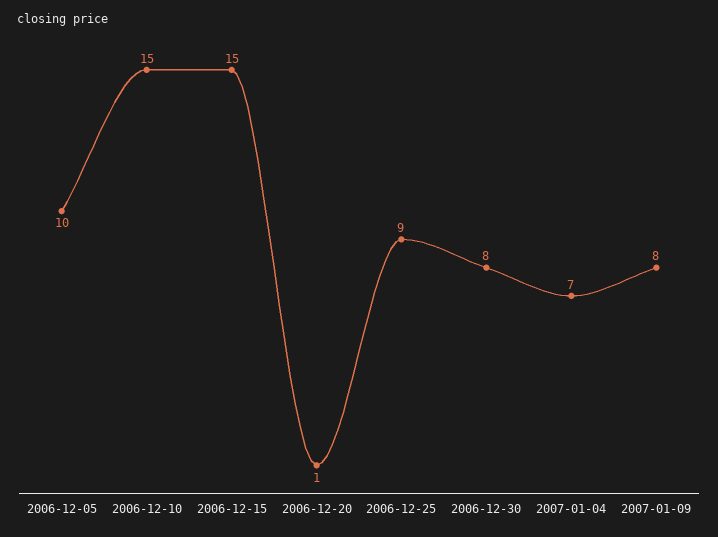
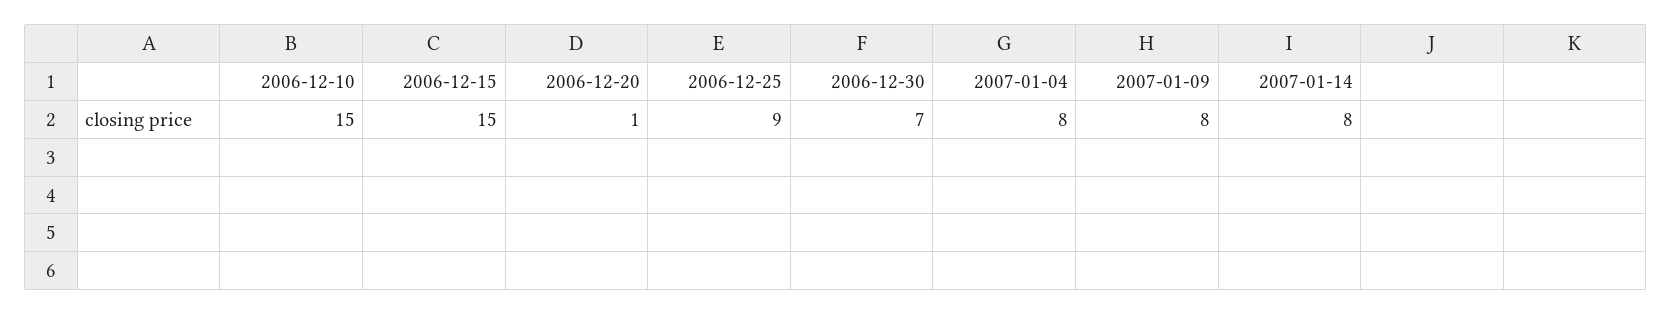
2006-12-05: 10 -> none
2006-12-30: 8 -> 7
2007-01-04: 7 -> 8
2007-01-14: none -> 8

